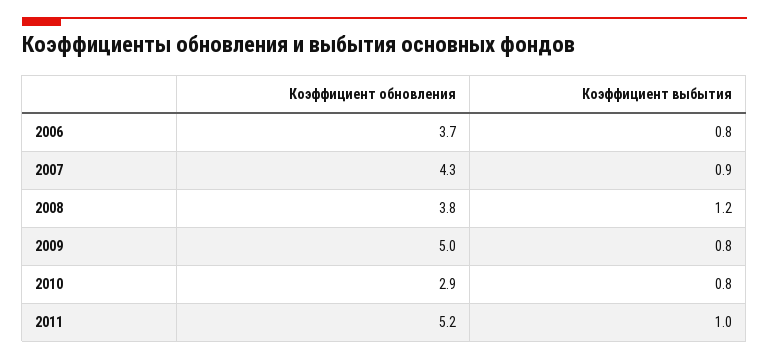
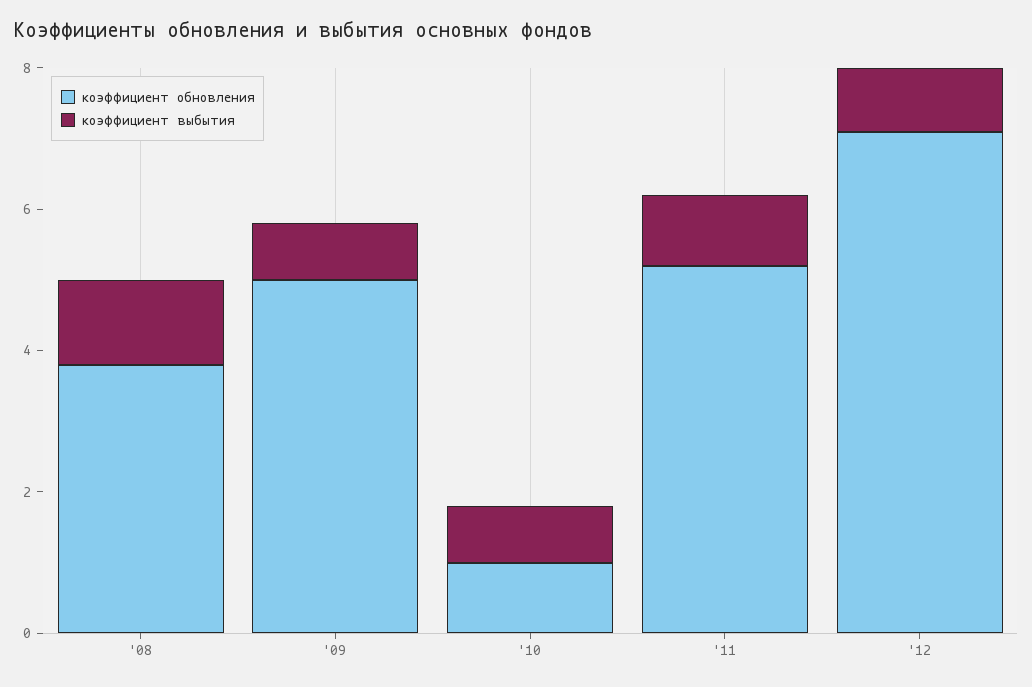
Коэффициент обновления, 2006: 3.7 -> none
Коэффициент выбытия, 2006: 0.8 -> none
Коэффициент обновления, 2007: 4.3 -> none
Коэффициент выбытия, 2007: 0.9 -> none
Коэффициент обновления, 2010: 2.9 -> 1
Коэффициент обновления, '12: none -> 7
Коэффициент выбытия, '12: none -> 1

